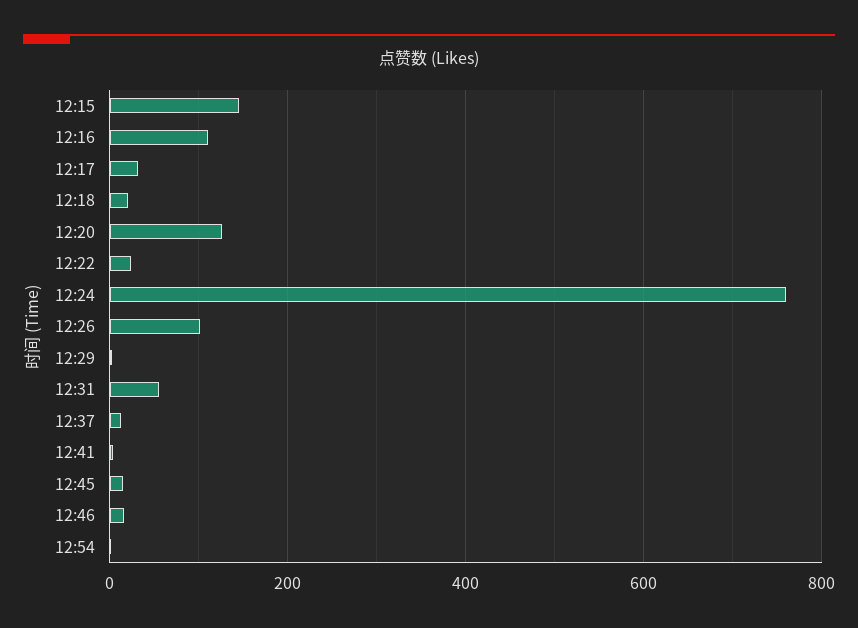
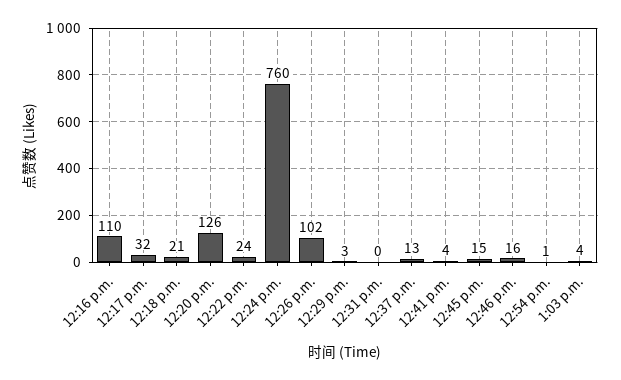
12:15: 140 -> none
12:31: 60 -> 0
1:03 p.m.: none -> 4

